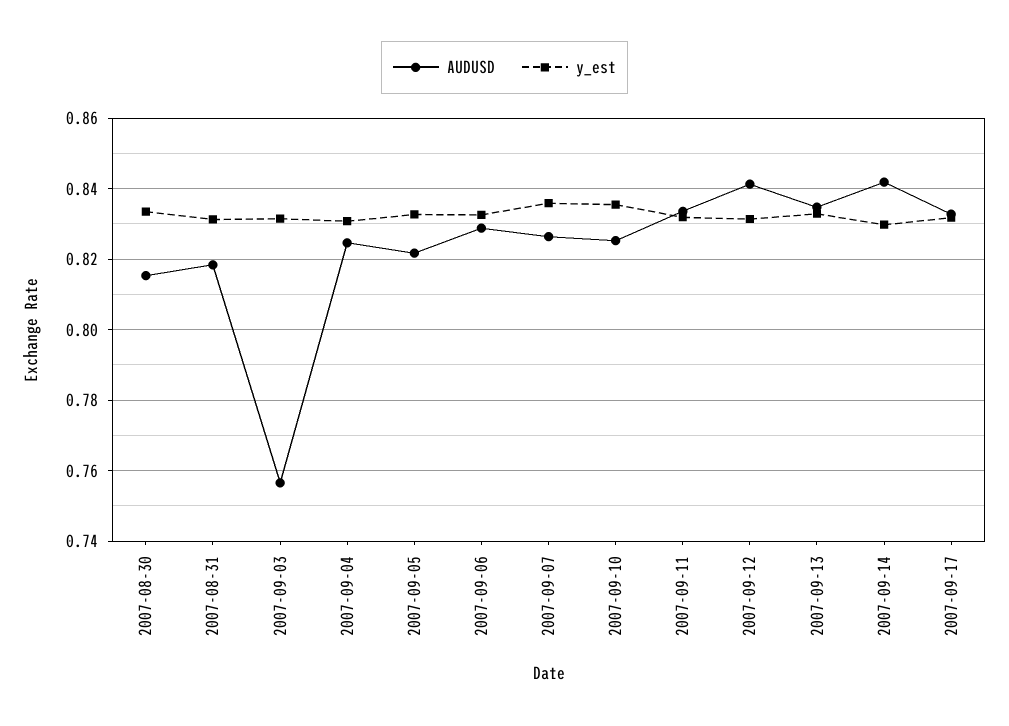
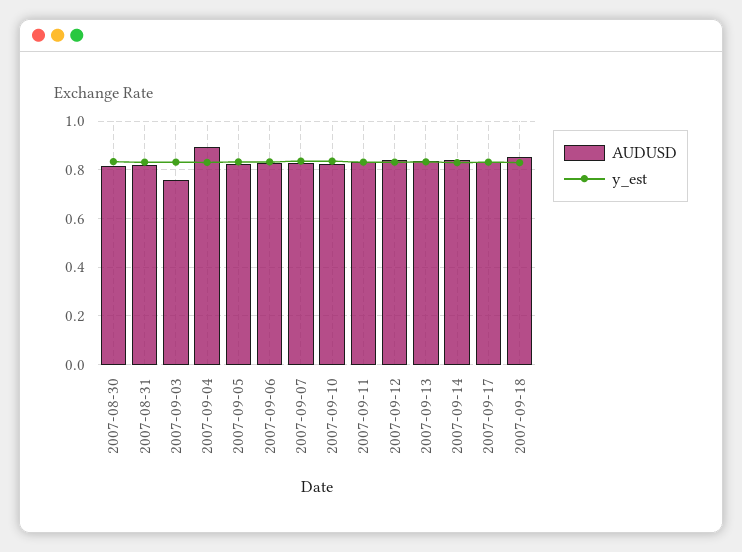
AUDUSD, 2007-09-04: 0.824 -> 0.9
AUDUSD, 2007-09-18: none -> 0.85
y_est, 2007-09-18: none -> 0.825

